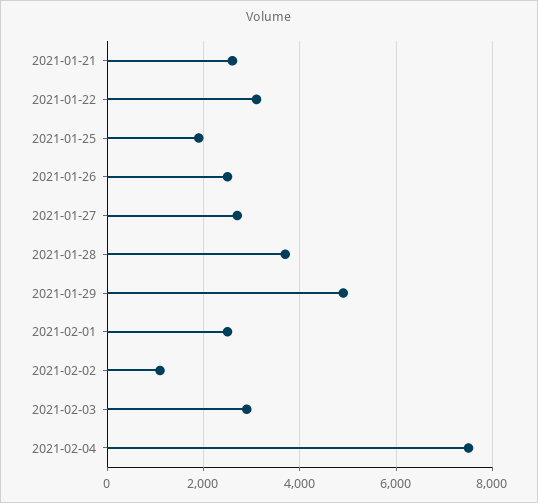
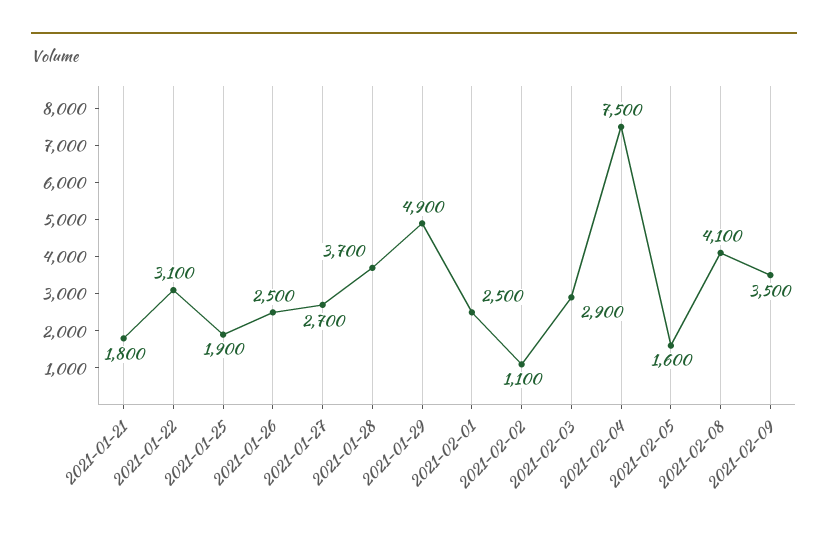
2021-01-21: 2600 -> 1800
2021-02-05: none -> 1600
2021-02-08: none -> 4100
2021-02-09: none -> 3500

